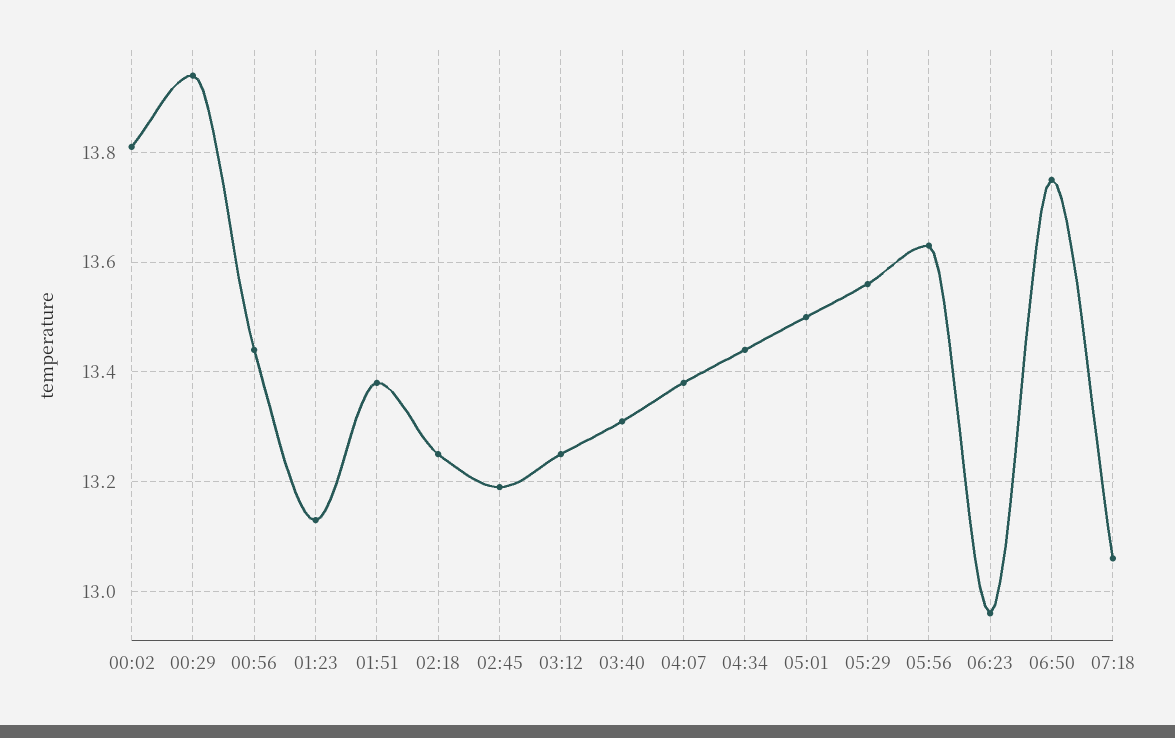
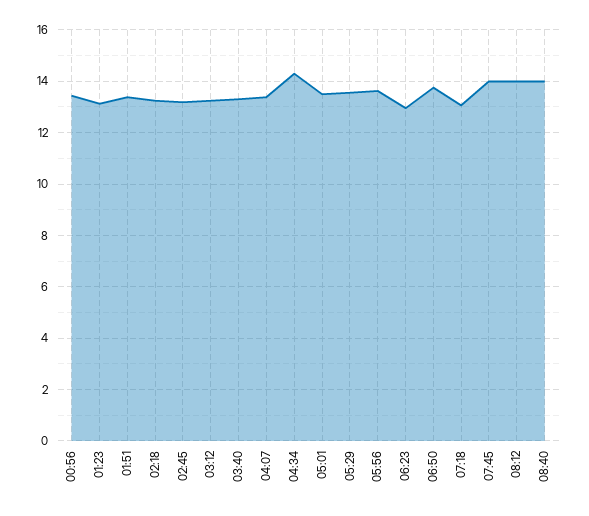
00:02: 13.8 -> none
00:29: 13.95 -> none
04:34: 13.45 -> 14.25
07:45: none -> 14
08:12: none -> 14
08:40: none -> 14

